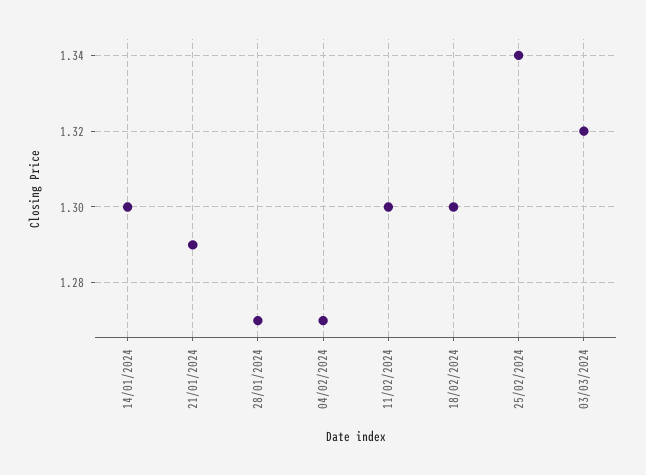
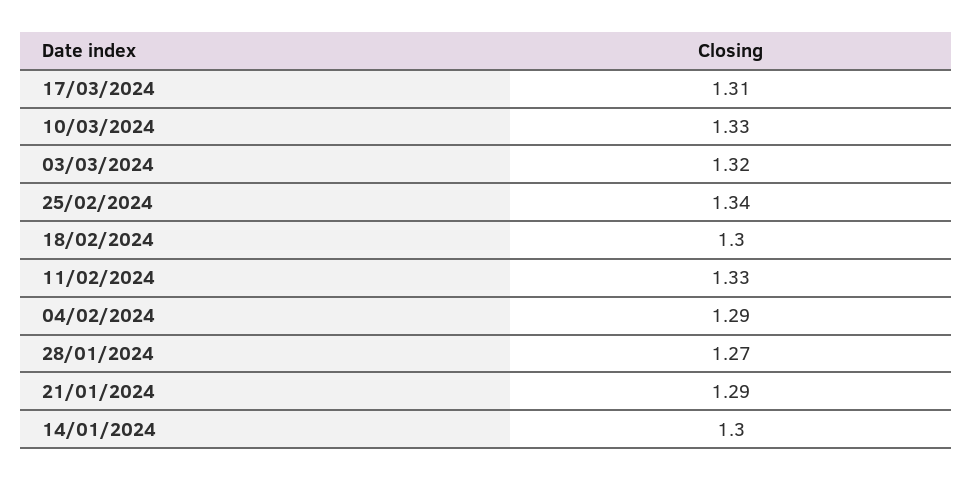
04/02/2024: 1.27 -> 1.29
11/02/2024: 1.3 -> 1.33
17/03/2024: none -> 1.31
10/03/2024: none -> 1.33

